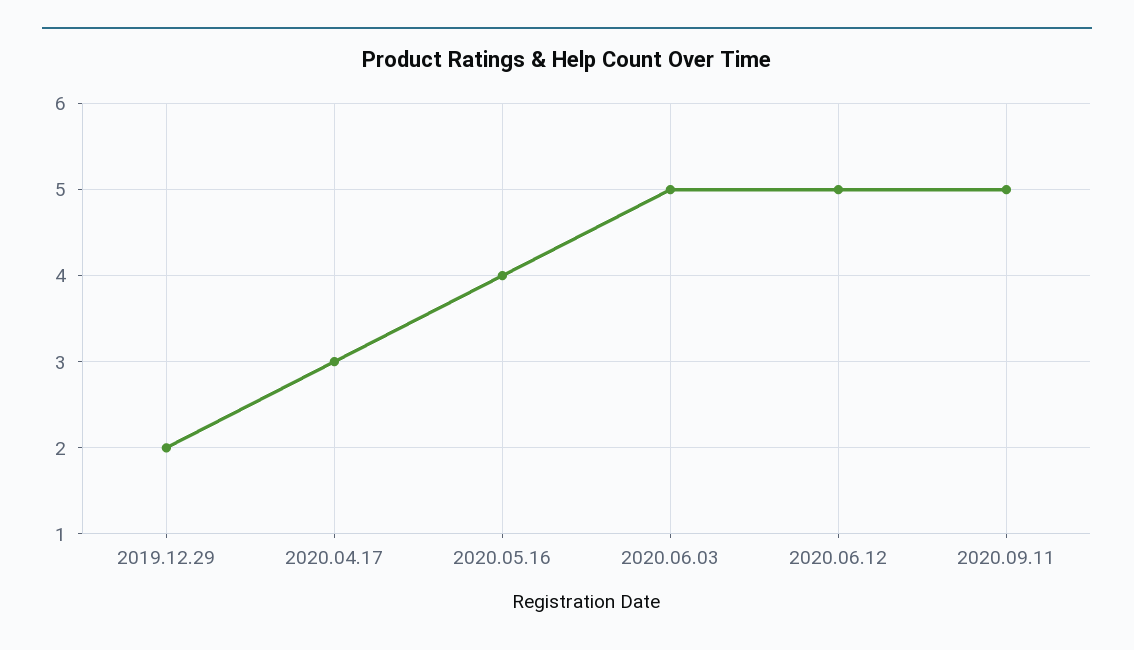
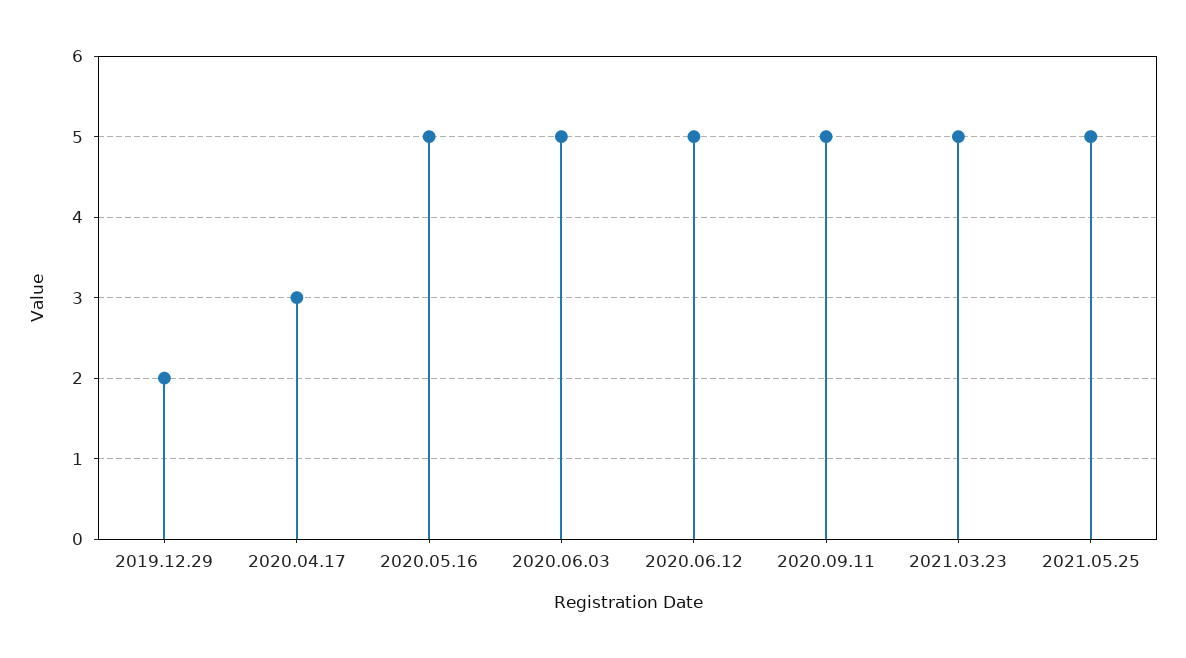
2020.05.16: 4 -> 5
2021.03.23: none -> 5
2021.05.25: none -> 5

